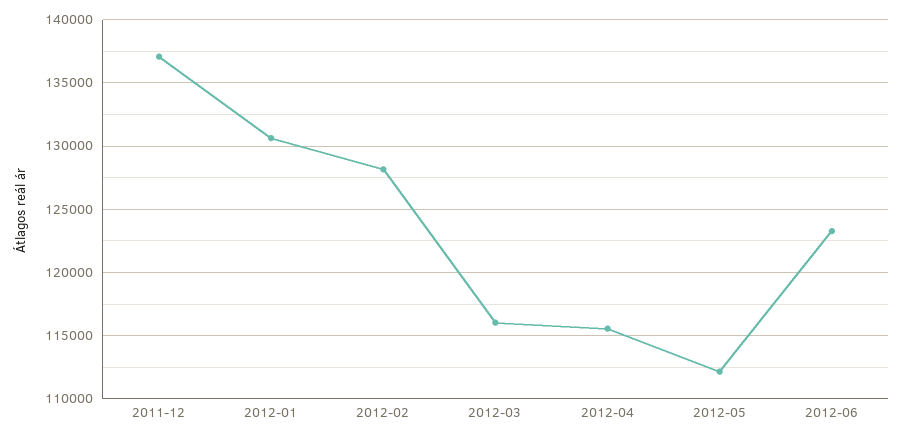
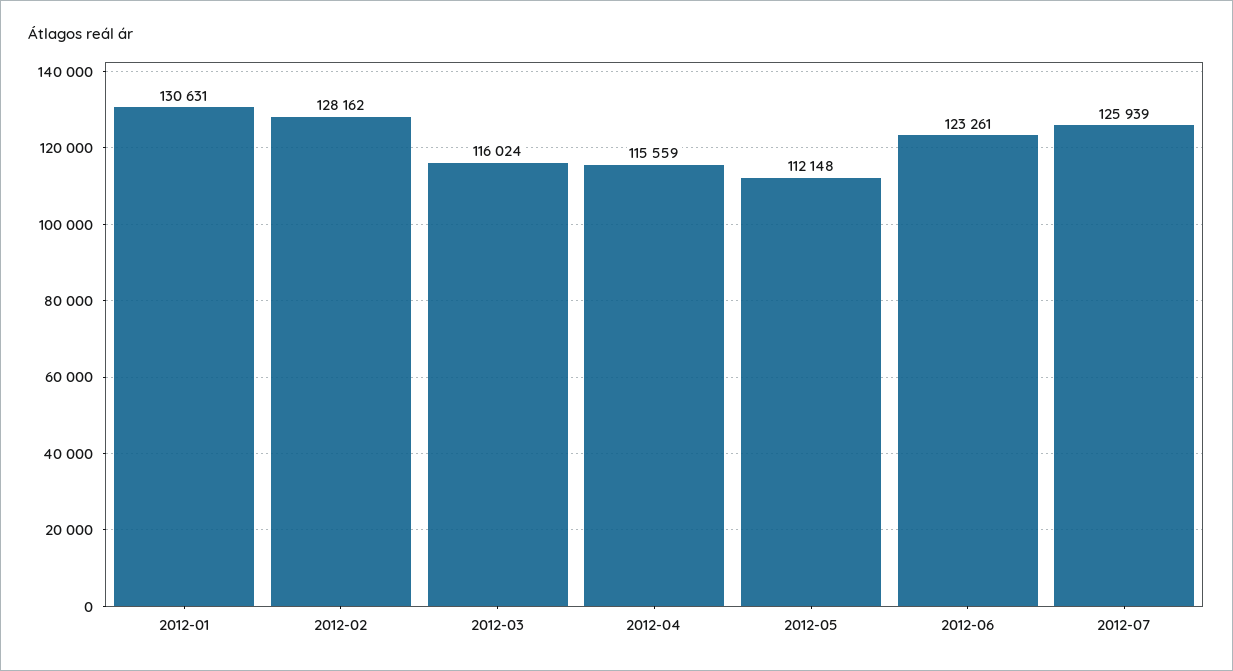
2011-12: 137000 -> none
2012-07: none -> 125939

